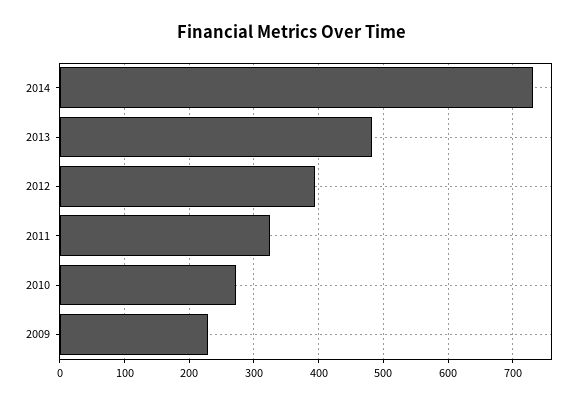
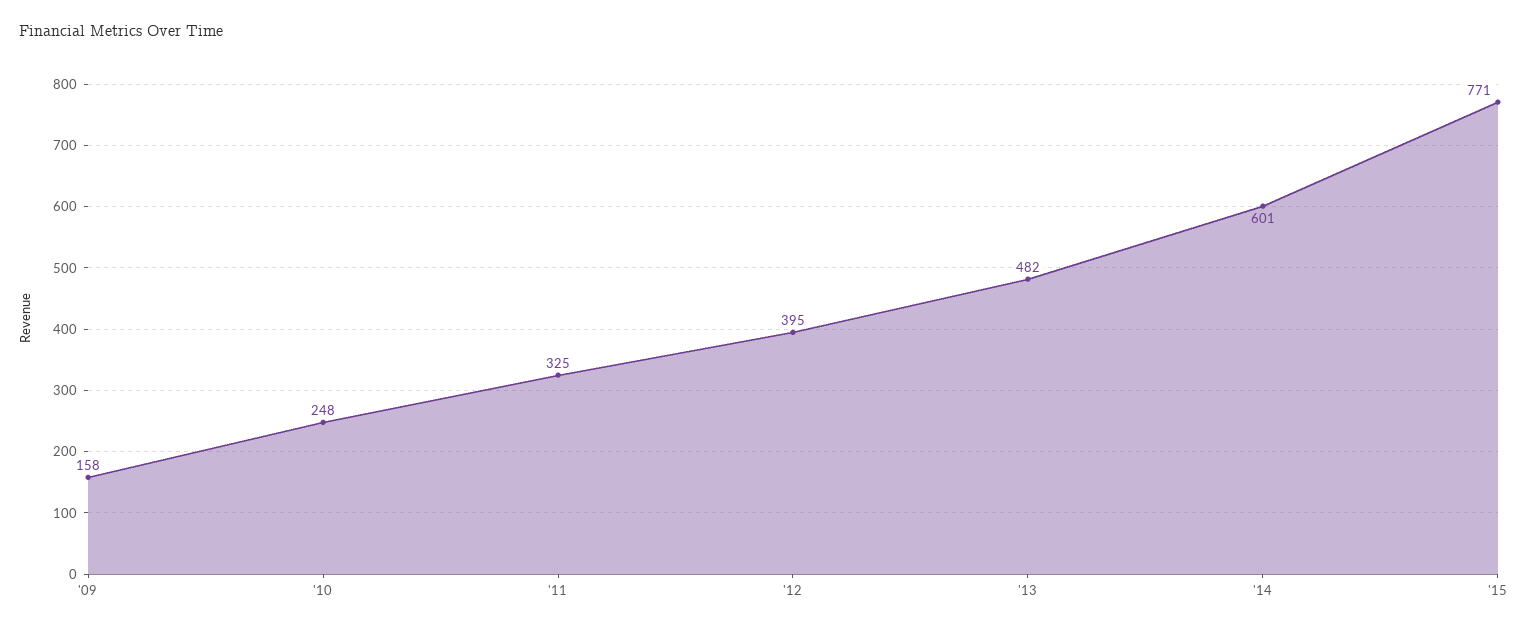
2014: 730 -> 601
2010: 270 -> 248
2009: 230 -> 158
'15: none -> 771

